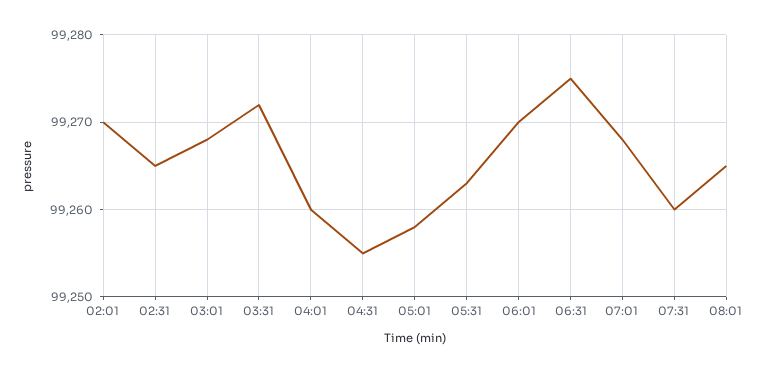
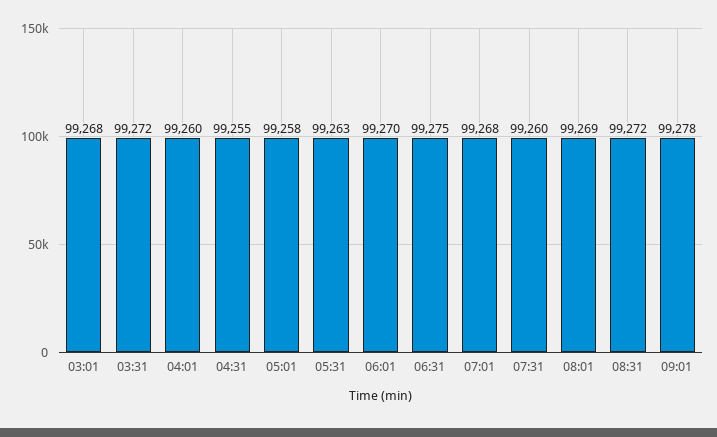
02:01: 99270 -> none
02:31: 99265 -> none
08:01: 99265 -> 99269
08:31: none -> 99272
09:01: none -> 99278

